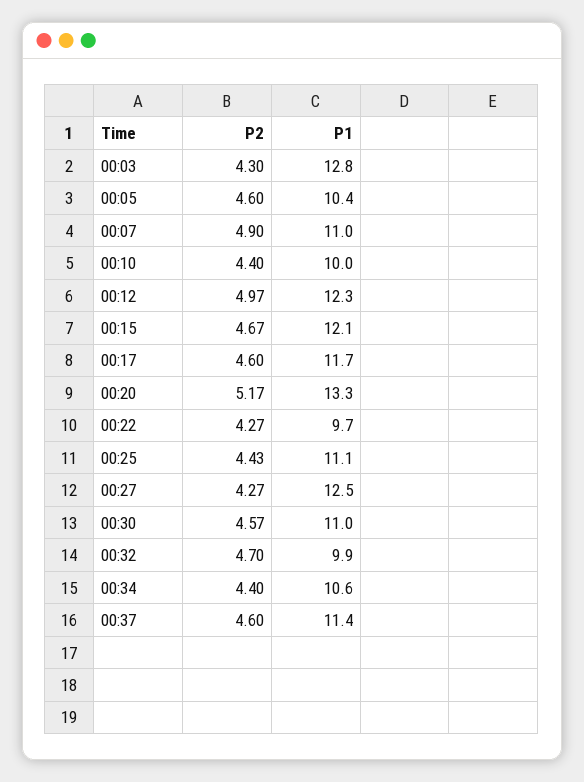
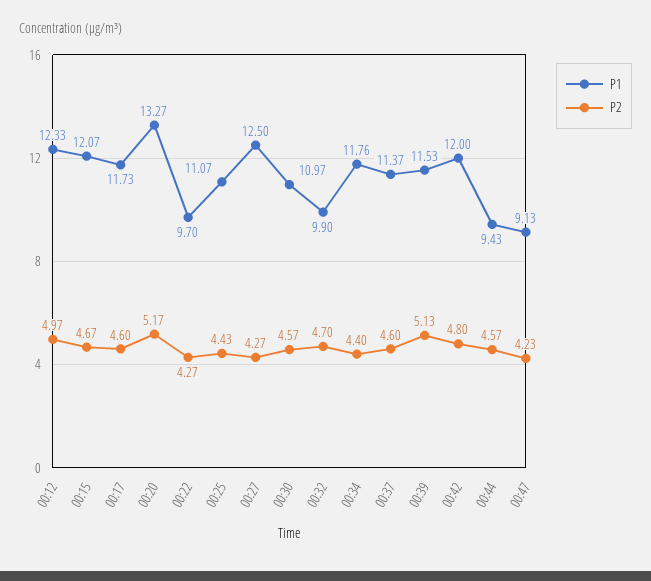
P2, 00:03: 4.3 -> none
P1, 00:03: 12.8 -> none
P2, 00:05: 4.6 -> none
P1, 00:05: 10.4 -> none
P2, 00:07: 4.9 -> none
P1, 00:07: 11 -> none
P2, 00:10: 4.4 -> none
P1, 00:10: 10 -> none
P1, 00:34: 10.6 -> 11.76
P1, 00:39: none -> 11.53
P2, 00:39: none -> 5.13
P1, 00:42: none -> 12
P2, 00:42: none -> 4.8
P1, 00:44: none -> 9.43
P2, 00:44: none -> 4.57
P1, 00:47: none -> 9.13
P2, 00:47: none -> 4.23

